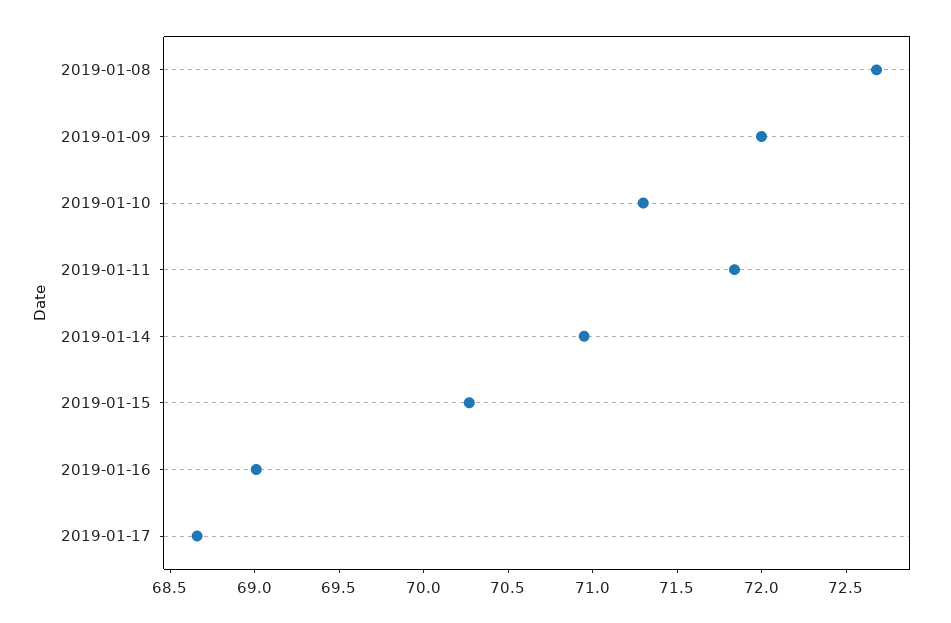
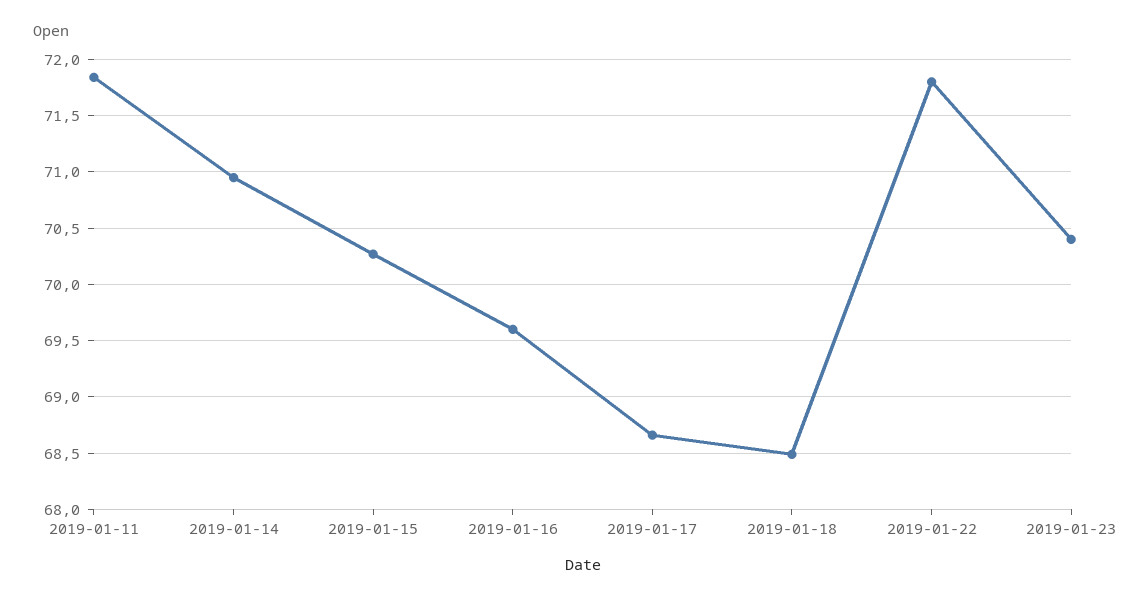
2019-01-08: 72.7 -> none
2019-01-09: 72 -> none
2019-01-10: 71.3 -> none
2019-01-16: 69 -> 69.6
2019-01-18: none -> 68.5
2019-01-22: none -> 71.8
2019-01-23: none -> 70.4

